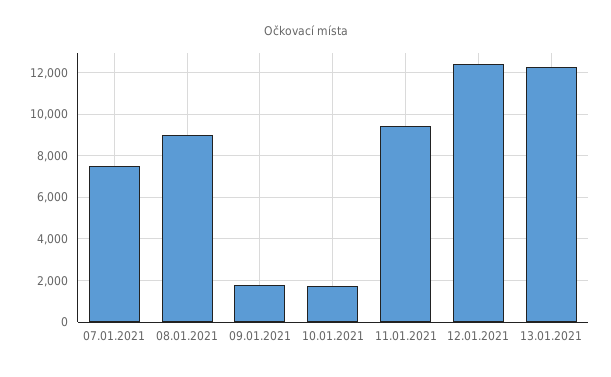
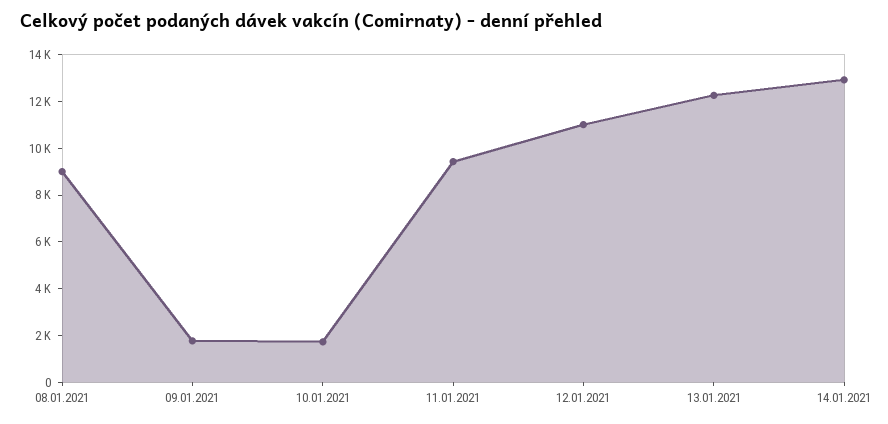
07.01.2021: 7500 -> none
12.01.2021: 12500 -> 11000
14.01.2021: none -> 13000

